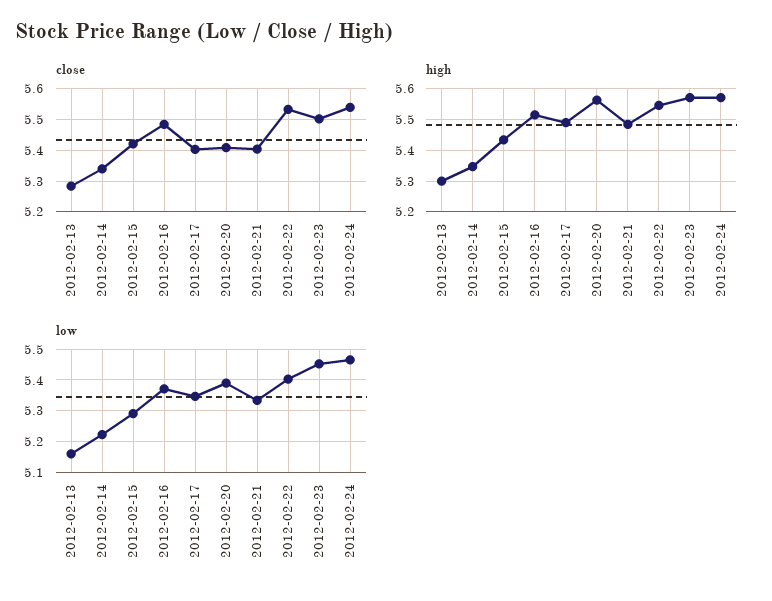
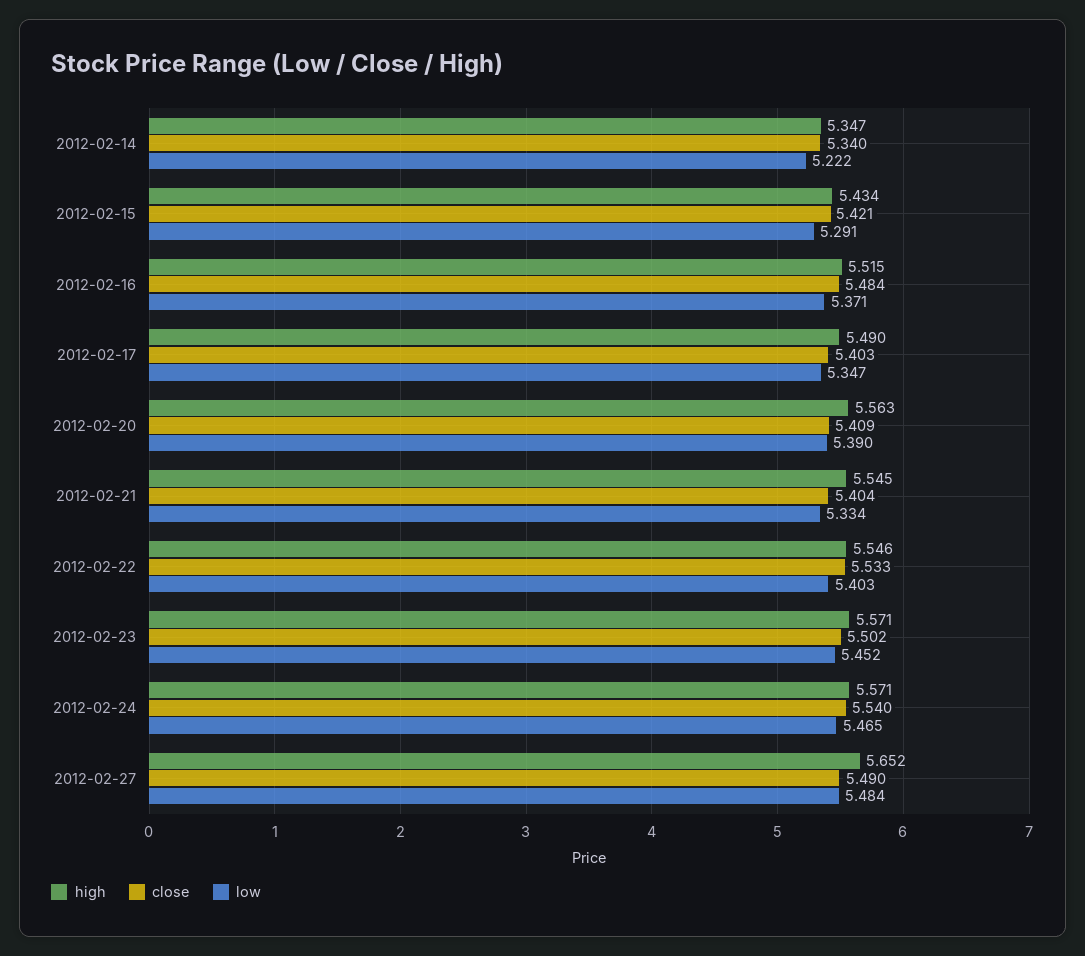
close, 2012-02-13: 5.28 -> none
high, 2012-02-13: 5.3 -> none
high, 2012-02-21: 5.48 -> 5.545
low, 2012-02-13: 5.16 -> none
high, 2012-02-27: none -> 5.652
close, 2012-02-27: none -> 5.49
low, 2012-02-27: none -> 5.484

